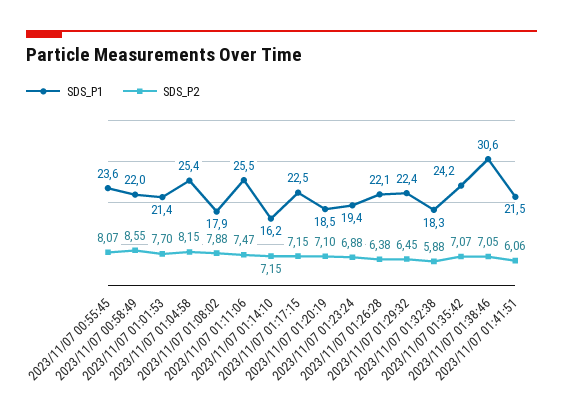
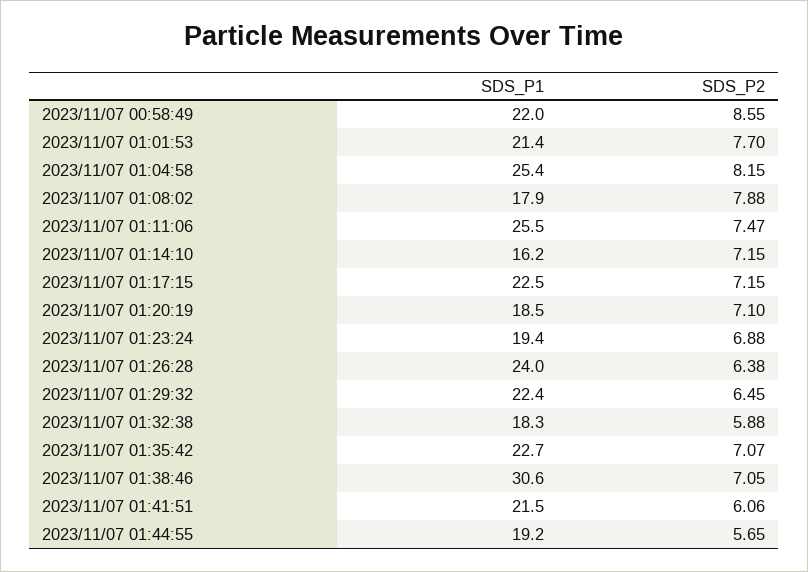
SDS_P1, 2023/11/07 00:55:45: 23.6 -> none
SDS_P2, 2023/11/07 00:55:45: 8.07 -> none
SDS_P1, 2023/11/07 01:26:28: 22.1 -> 24
SDS_P1, 2023/11/07 01:35:42: 24.2 -> 22.7
SDS_P1, 2023/11/07 01:44:55: none -> 19.2
SDS_P2, 2023/11/07 01:44:55: none -> 5.65

